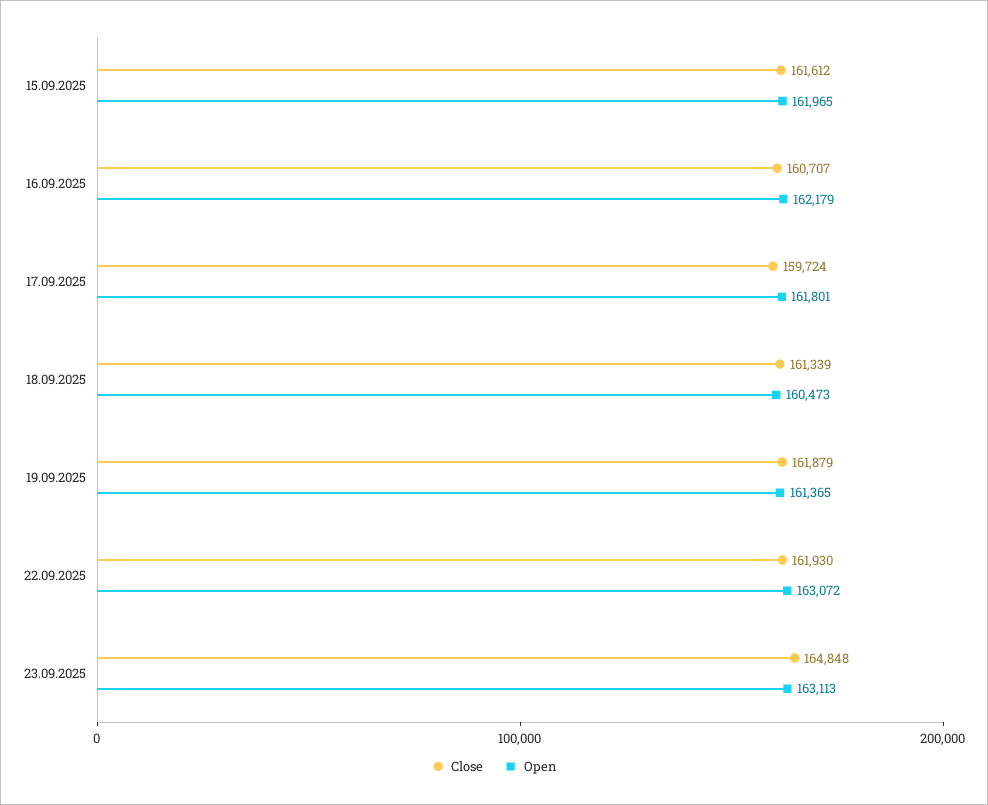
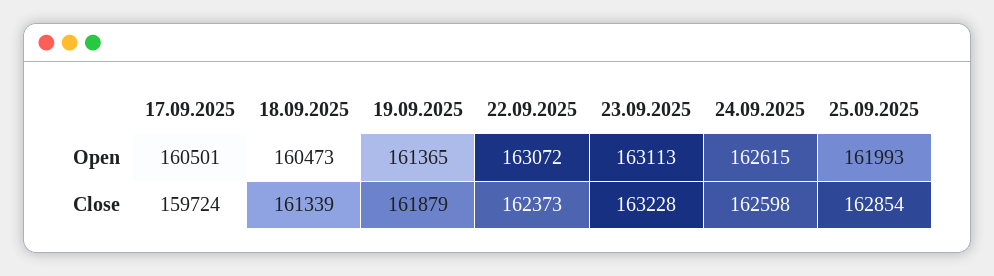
Close, 15.09.2025: 161612 -> none
Open, 15.09.2025: 161965 -> none
Close, 16.09.2025: 160707 -> none
Open, 16.09.2025: 162179 -> none
Open, 17.09.2025: 161801 -> 160501
Close, 22.09.2025: 161930 -> 162373
Close, 23.09.2025: 164848 -> 163228
Open, 24.09.2025: none -> 162615
Open, 25.09.2025: none -> 161993
Close, 24.09.2025: none -> 162598
Close, 25.09.2025: none -> 162854

